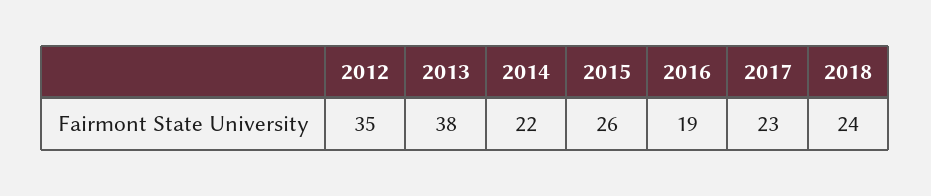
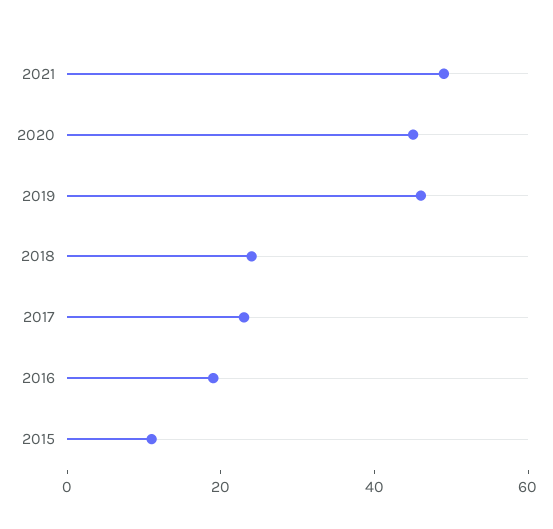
2012: 35 -> none
2013: 38 -> none
2014: 22 -> none
2015: 26 -> 10
2021: none -> 50
2020: none -> 45
2019: none -> 45

